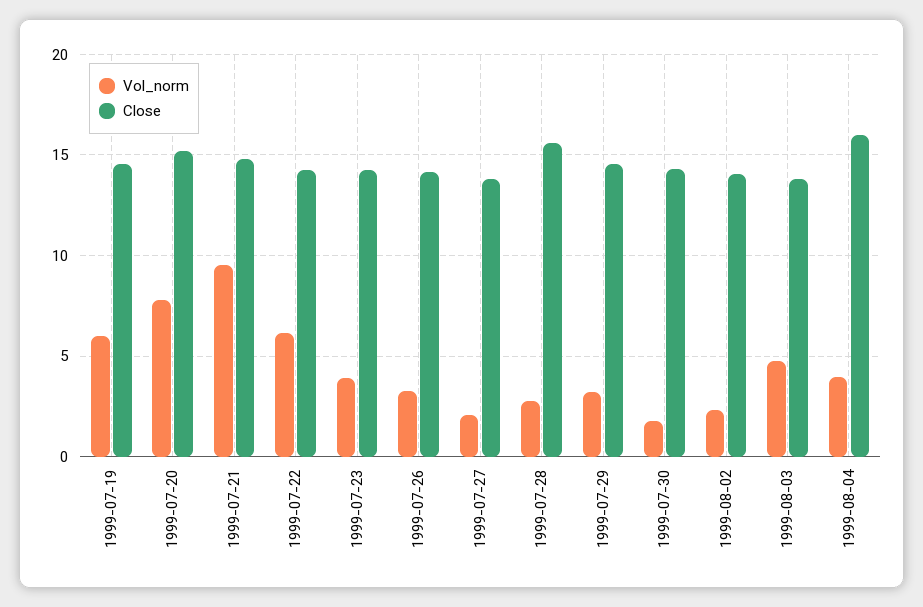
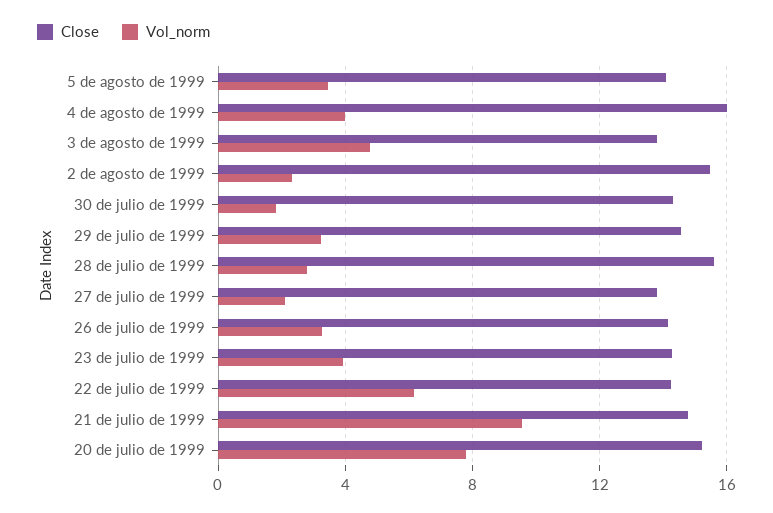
Vol_norm, 1999-07-19: 6 -> none
Close, 1999-07-19: 14.5 -> none
Close, 1999-08-02: 14 -> 15.5
Close, 5 de agosto de 1999: none -> 14
Vol_norm, 5 de agosto de 1999: none -> 3.5

